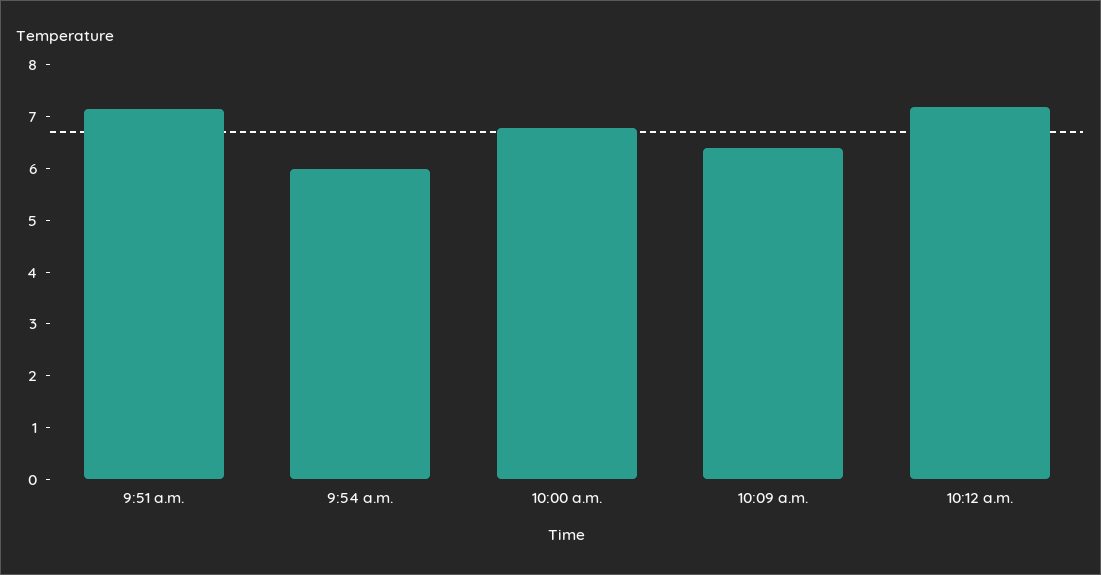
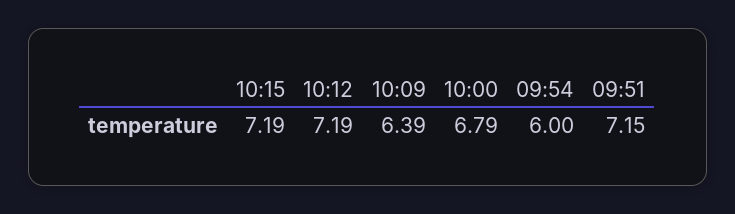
10:15: none -> 7.19

